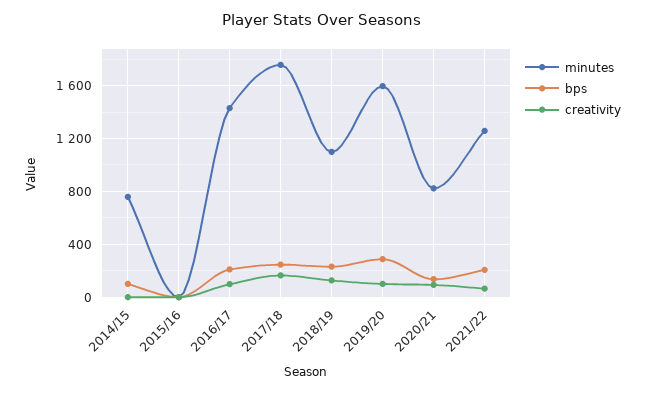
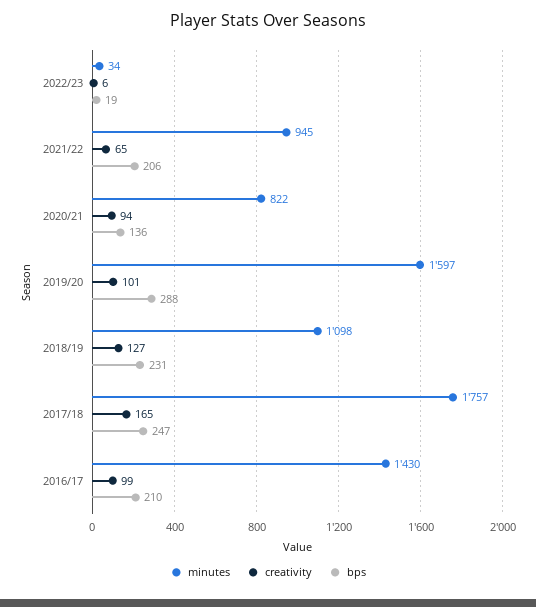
minutes, 2014/15: 750 -> none
bps, 2014/15: 100 -> none
creativity, 2014/15: 0 -> none
minutes, 2015/16: 0 -> none
bps, 2015/16: 0 -> none
creativity, 2015/16: 0 -> none
minutes, 2021/22: 1250 -> 945
minutes, 2022/23: none -> 34
creativity, 2022/23: none -> 6
bps, 2022/23: none -> 19

